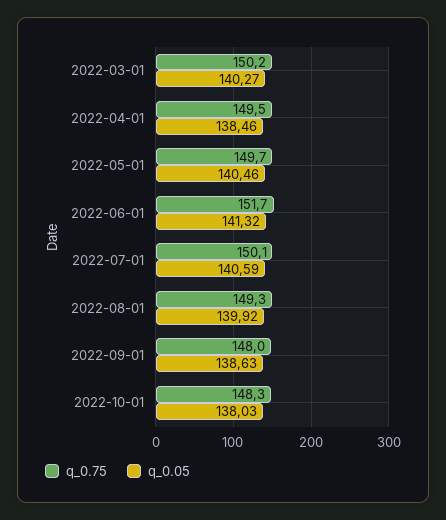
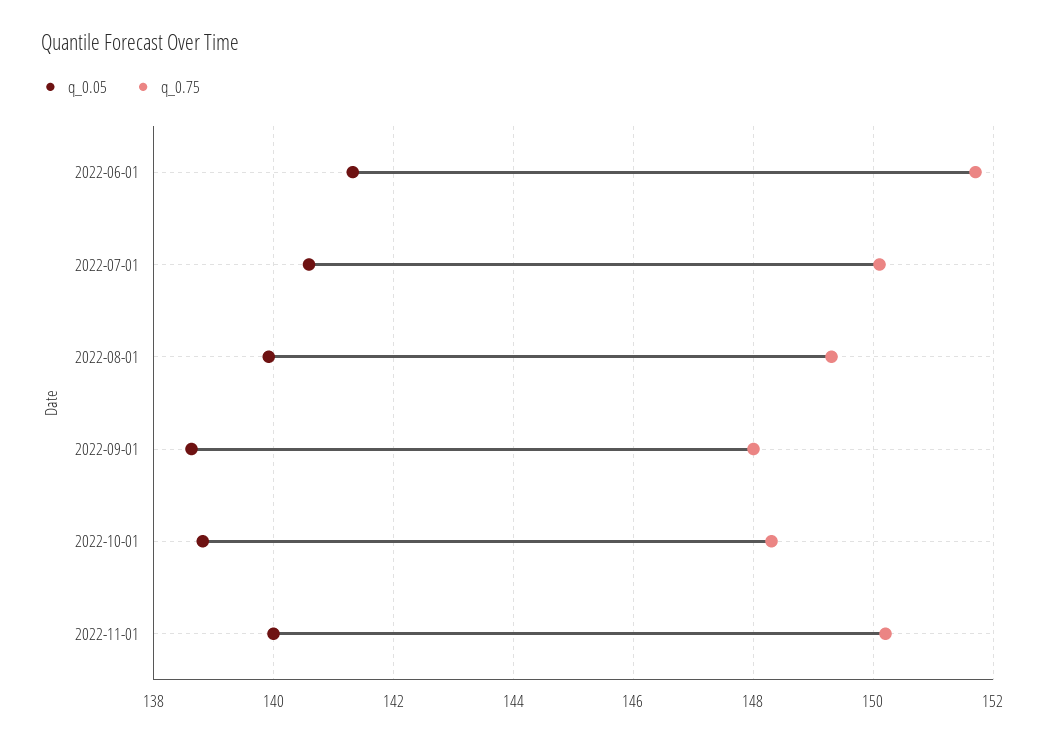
q_0.75, 2022-03-01: 150.2 -> none
q_0.05, 2022-03-01: 140.27 -> none
q_0.75, 2022-04-01: 149.5 -> none
q_0.05, 2022-04-01: 138.46 -> none
q_0.75, 2022-05-01: 149.7 -> none
q_0.05, 2022-05-01: 140.46 -> none
q_0.05, 2022-10-01: 138.03 -> 138.8
q_0.05, 2022-11-01: none -> 140
q_0.75, 2022-11-01: none -> 150.2

